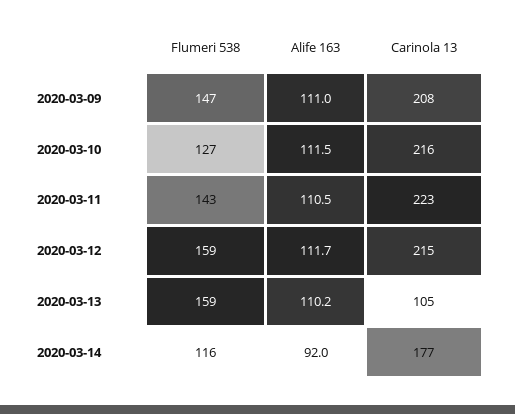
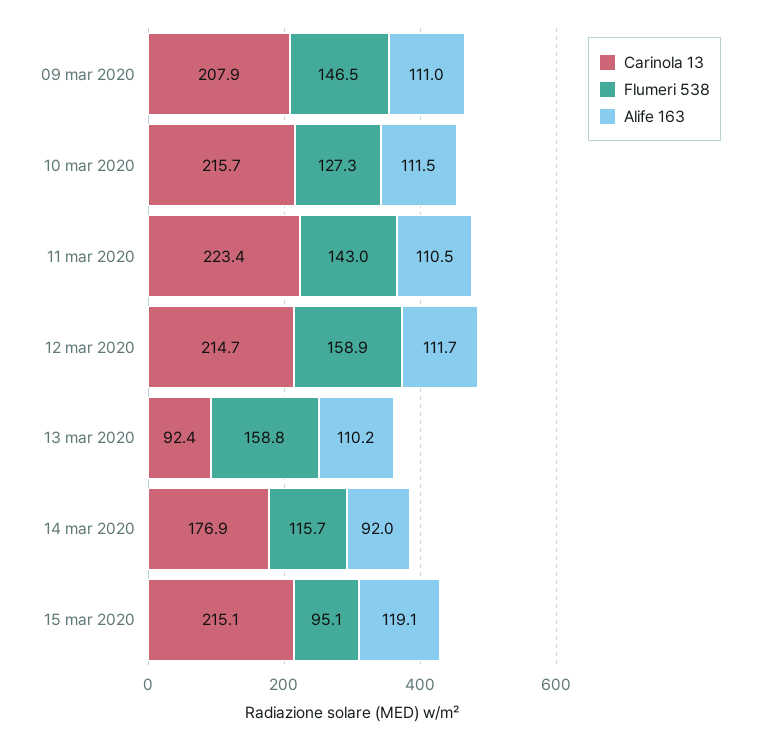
Carinola 13, 2020-03-13: 105 -> 92.4
Carinola 13, 15 mar 2020: none -> 215.1
Flumeri 538, 15 mar 2020: none -> 95.1
Alife 163, 15 mar 2020: none -> 119.1

